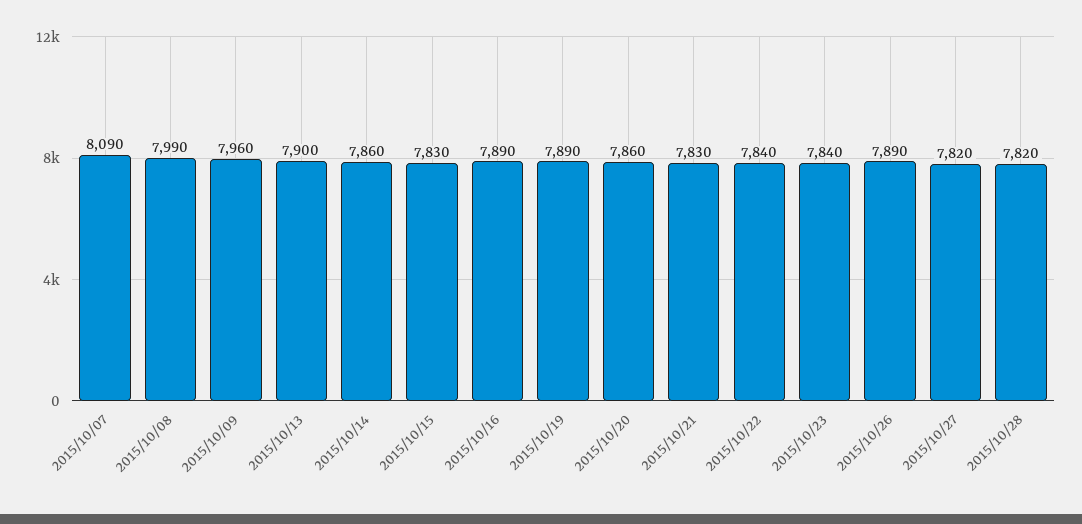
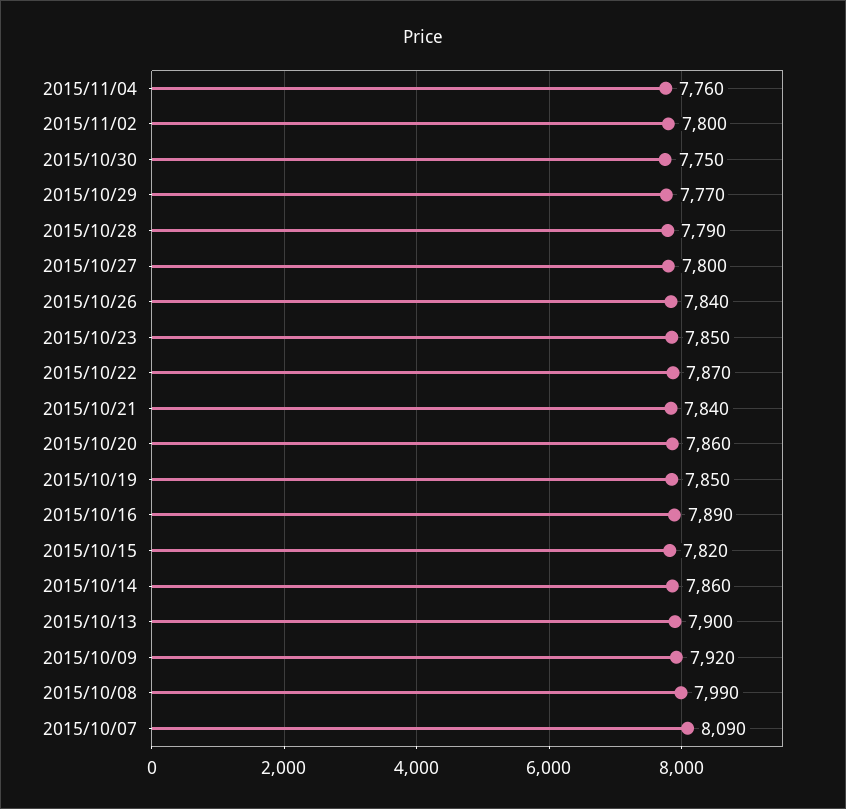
2015/10/09: 7960 -> 7920
2015/10/15: 7830 -> 7820
2015/10/19: 7890 -> 7850
2015/10/21: 7830 -> 7840
2015/10/22: 7840 -> 7870
2015/10/23: 7840 -> 7850
2015/10/26: 7890 -> 7840
2015/10/27: 7820 -> 7800
2015/10/28: 7820 -> 7790
2015/11/04: none -> 7760
2015/11/02: none -> 7800
2015/10/30: none -> 7750
2015/10/29: none -> 7770

